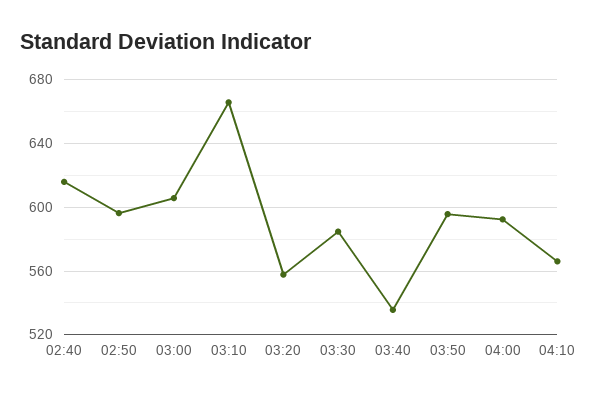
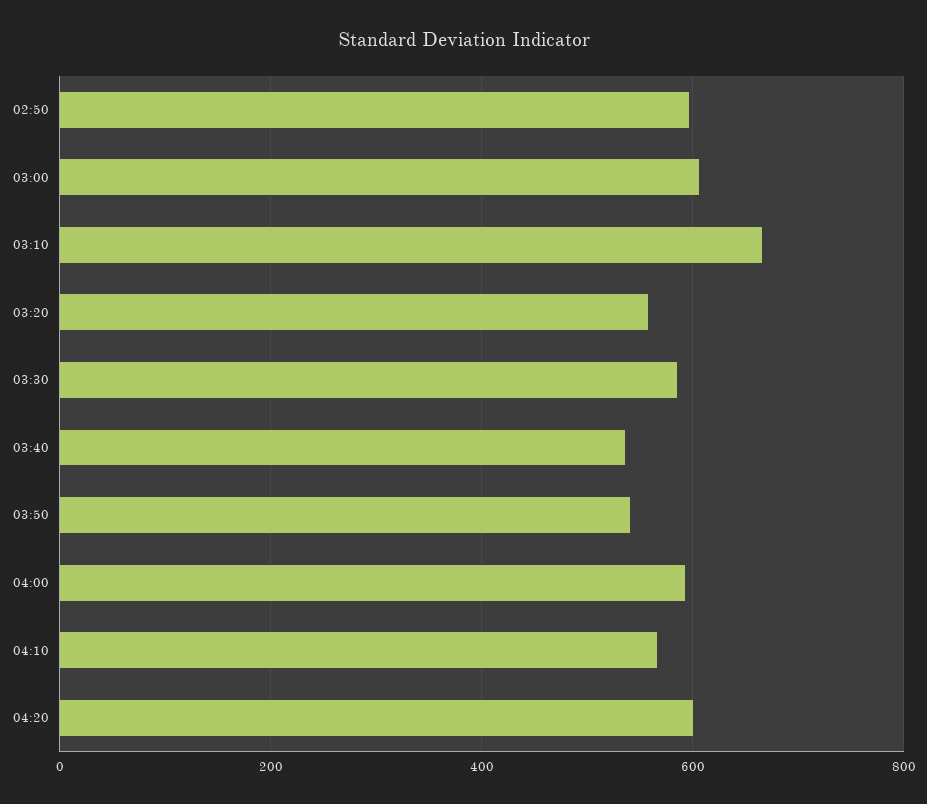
02:40: 615 -> none
03:50: 595 -> 540
04:20: none -> 600

